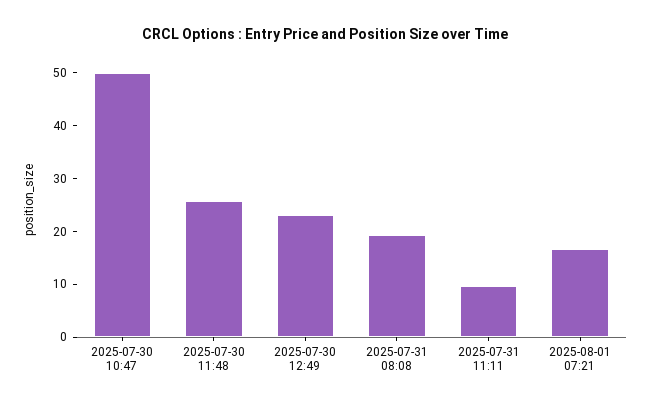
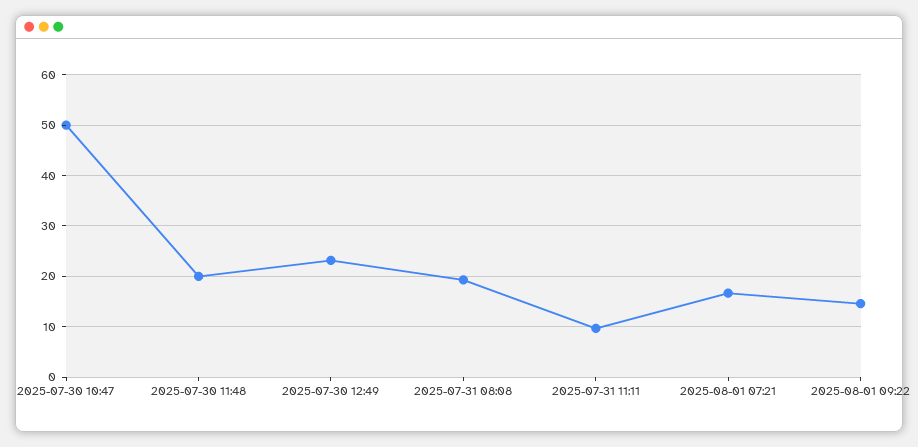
2025-07-30 11:48: 26 -> 20
2025-08-01 09:22: none -> 14

